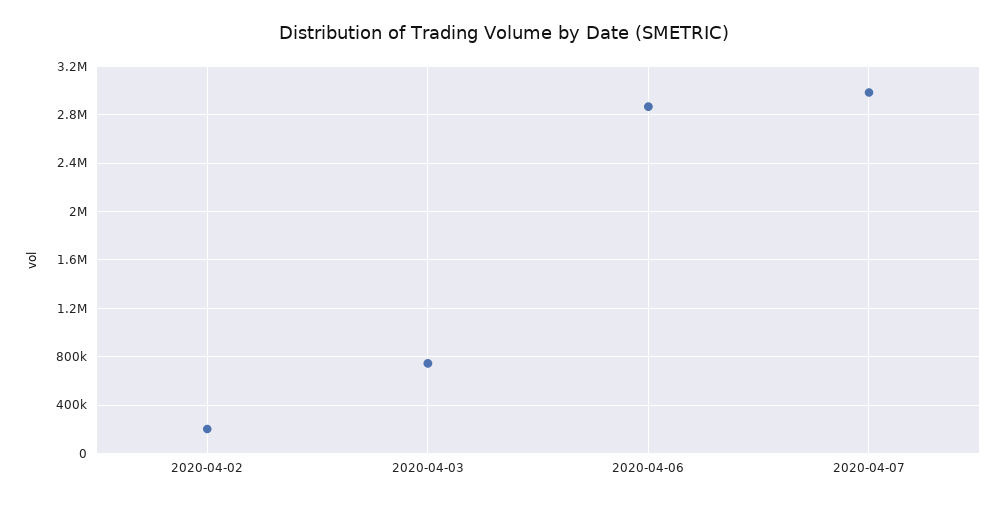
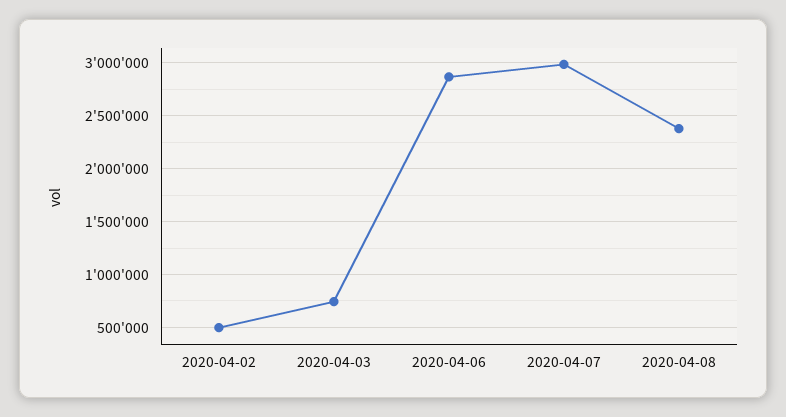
2020-04-02: 200000 -> 500000
2020-04-08: none -> 2400000

